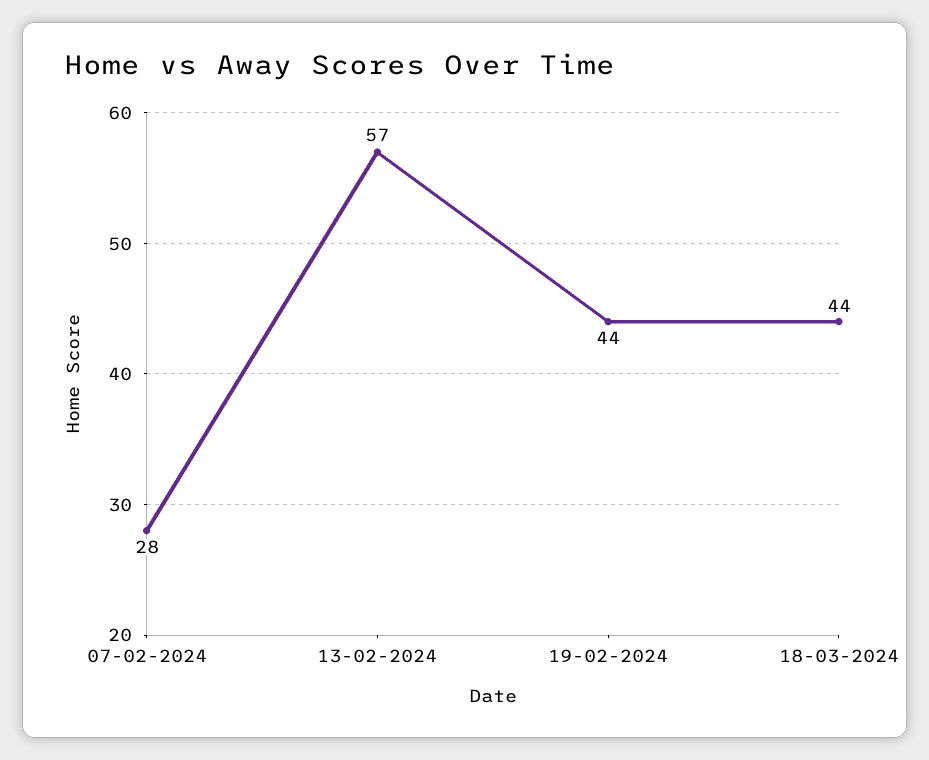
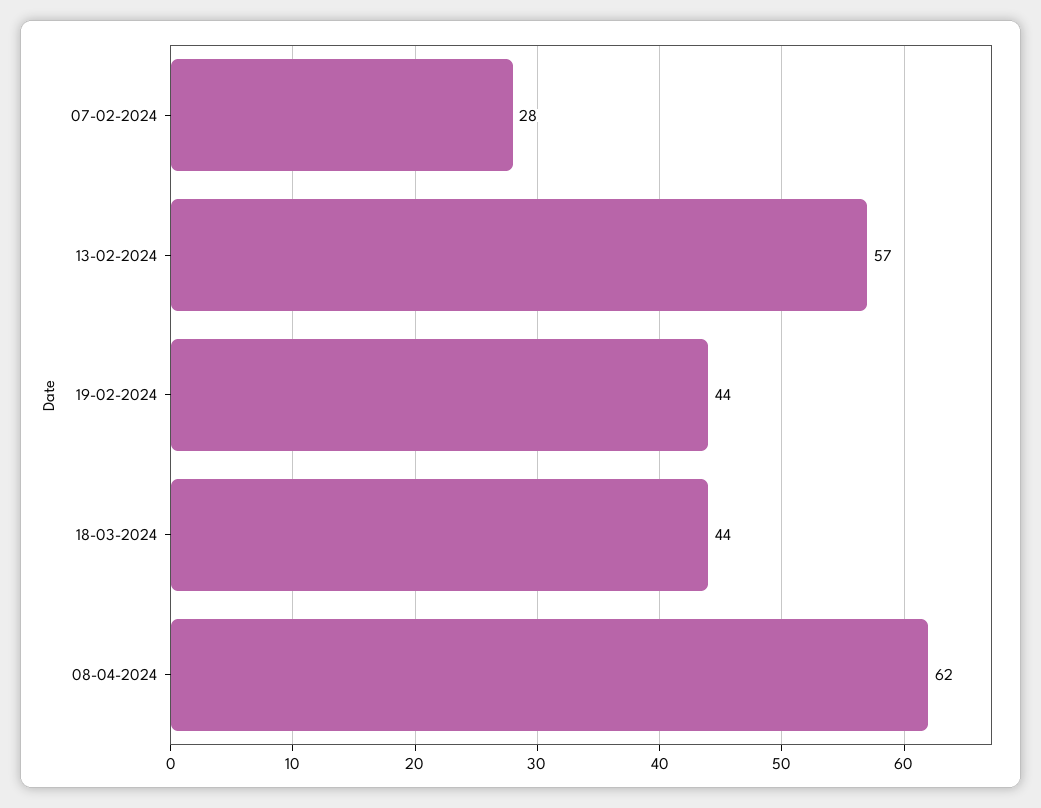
08-04-2024: none -> 62

